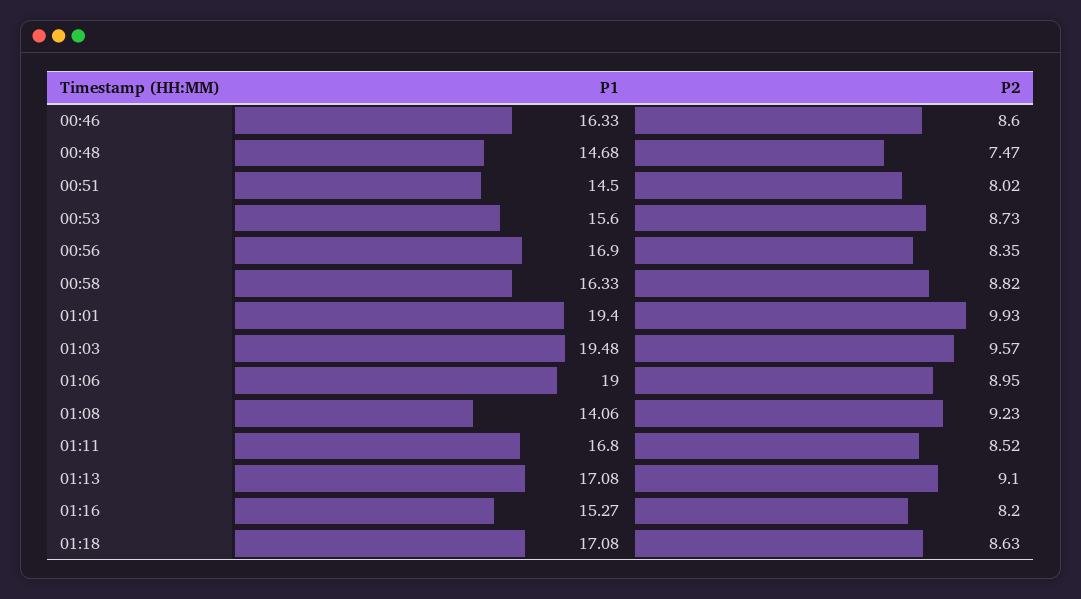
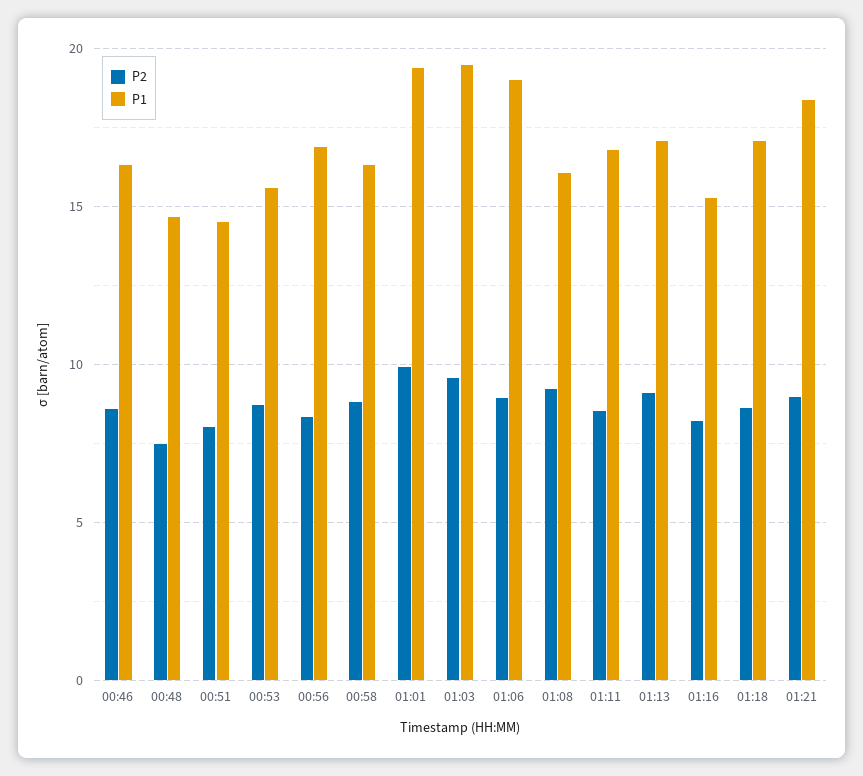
P1, 01:08: 14.06 -> 16
P2, 01:21: none -> 9
P1, 01:21: none -> 18.5

